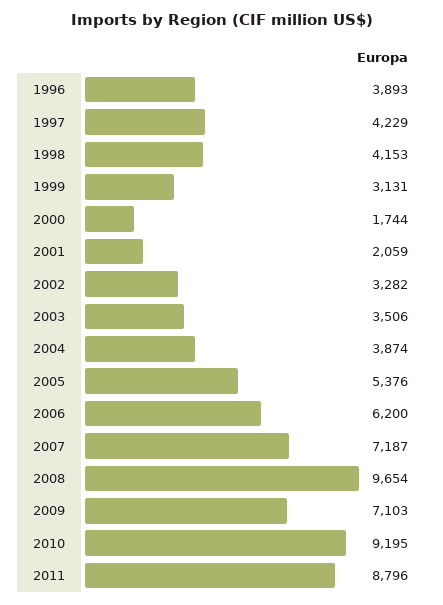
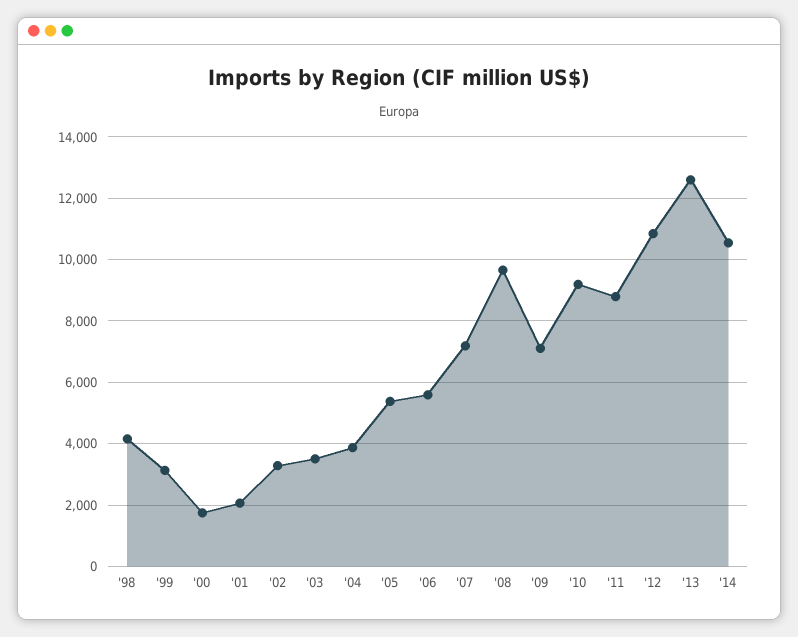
1996: 3893 -> none
1997: 4229 -> none
2006: 6200 -> 5600
'12: none -> 10800
'13: none -> 12600
'14: none -> 10600

